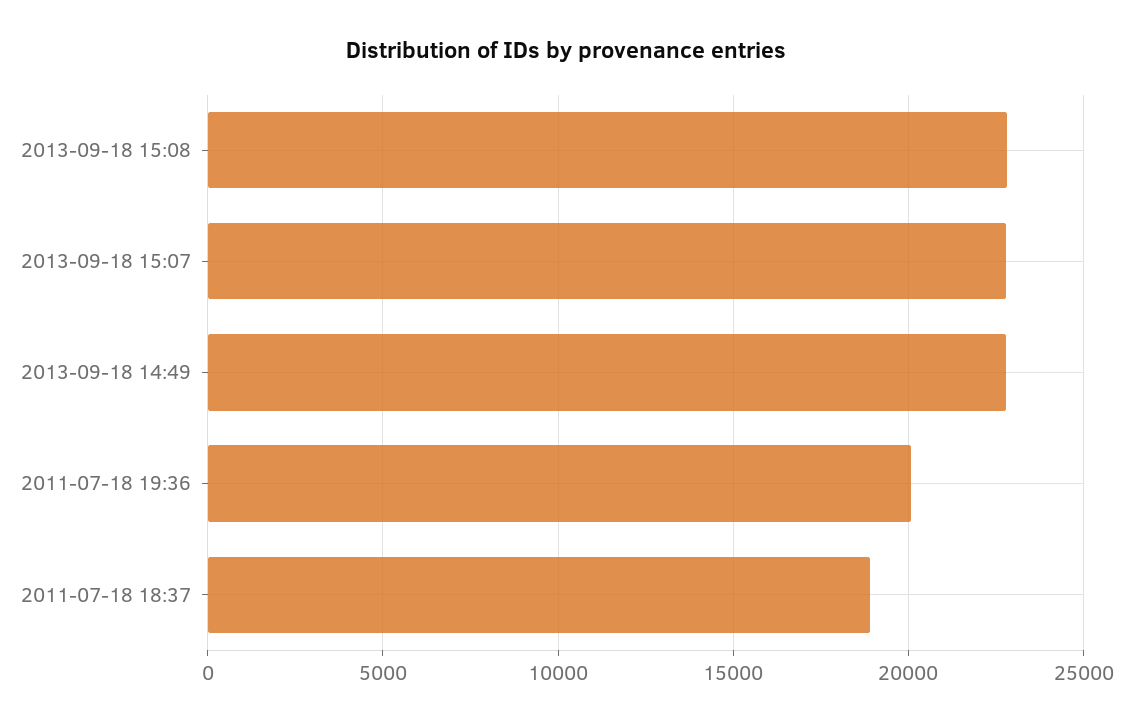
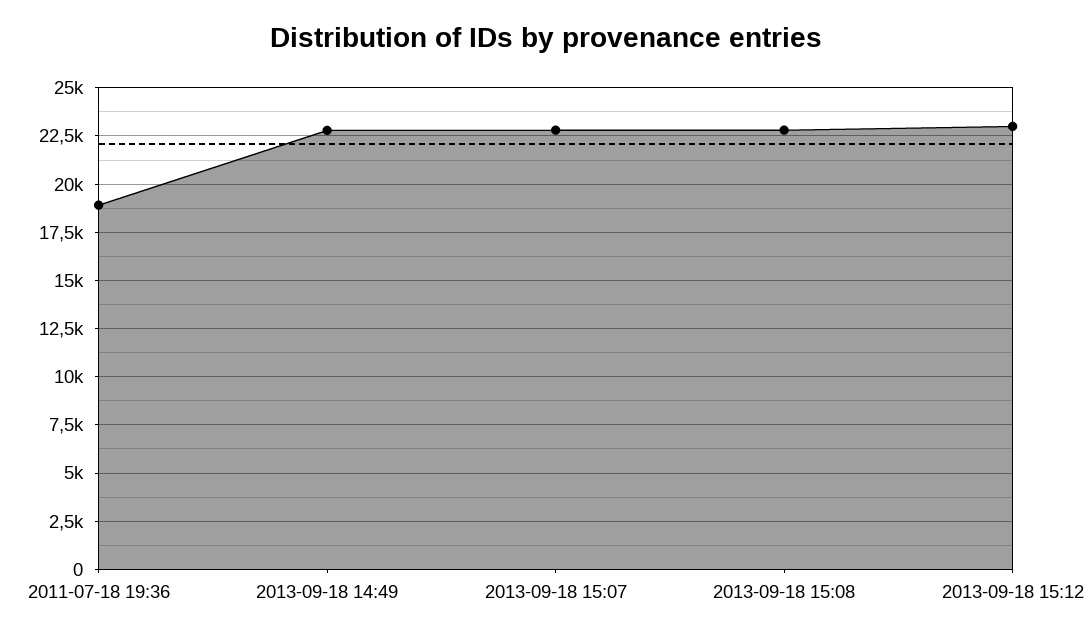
2011-07-18 19:36: 20000 -> 19000
2011-07-18 18:37: 19000 -> none
2013-09-18 15:12: none -> 23000

